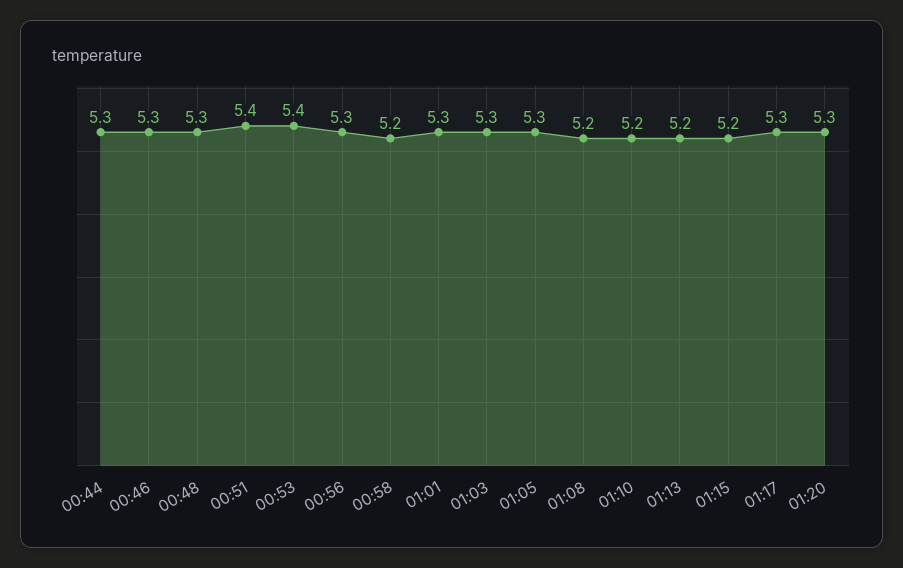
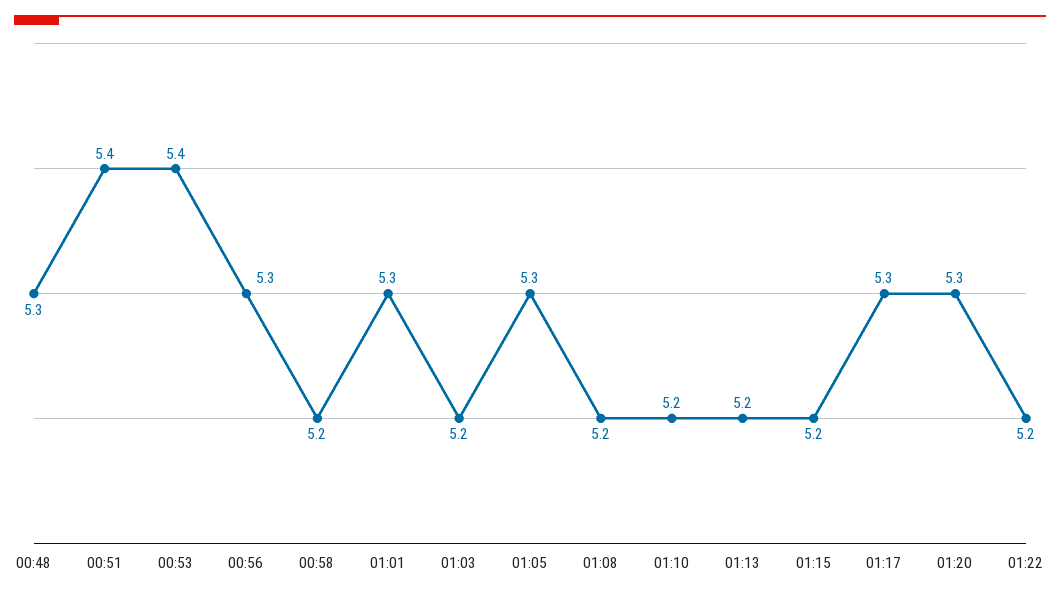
00:44: 5.3 -> none
00:46: 5.3 -> none
01:03: 5.3 -> 5.2
01:22: none -> 5.2

